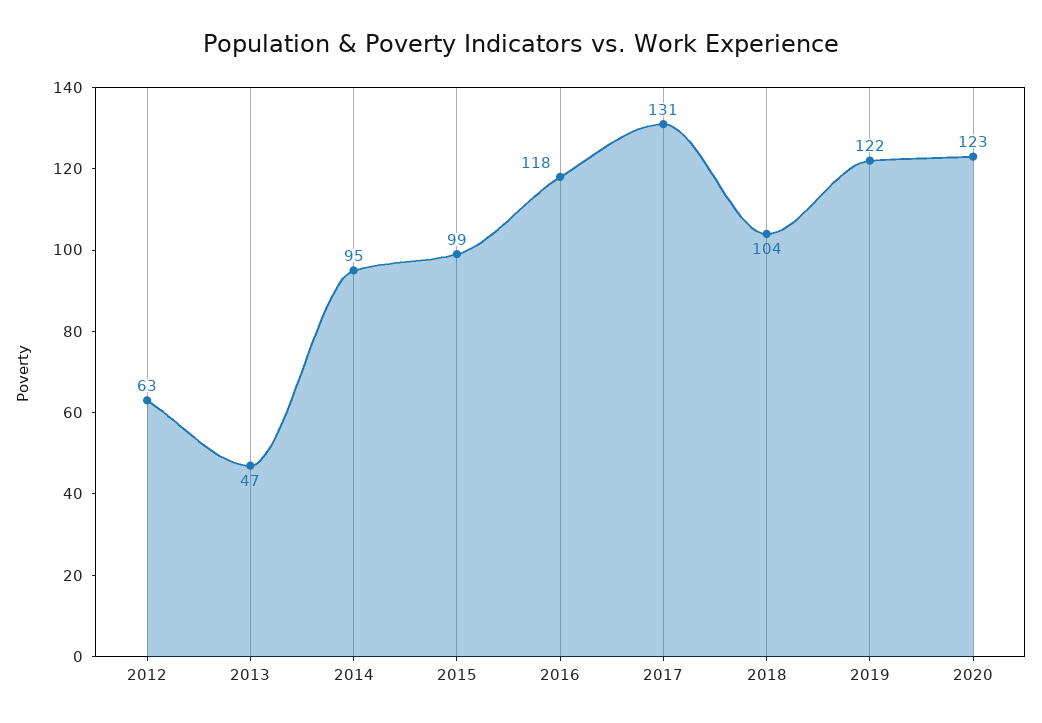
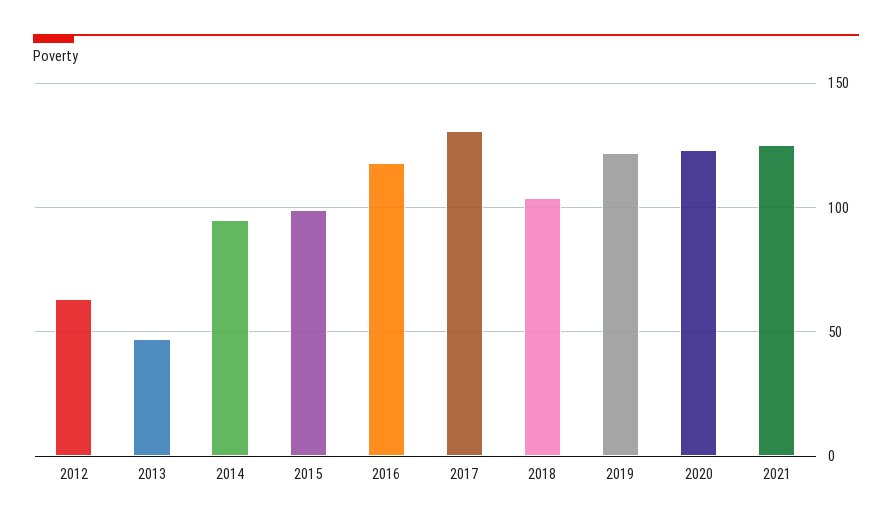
2021: none -> 125

